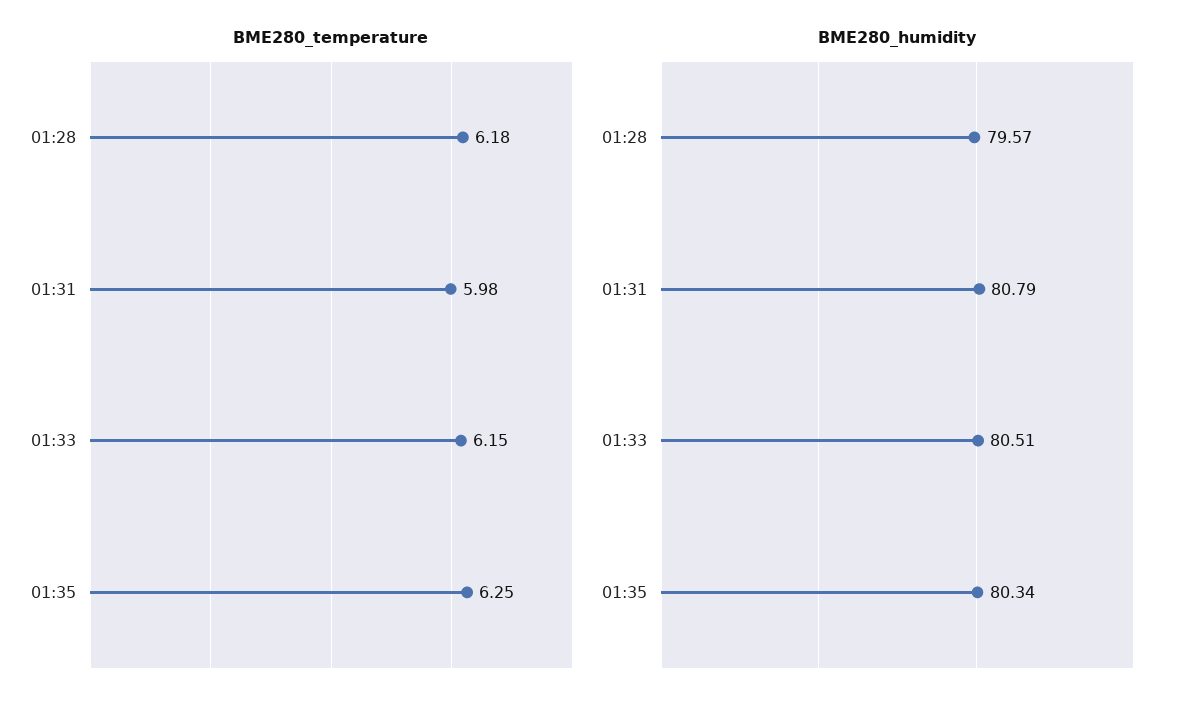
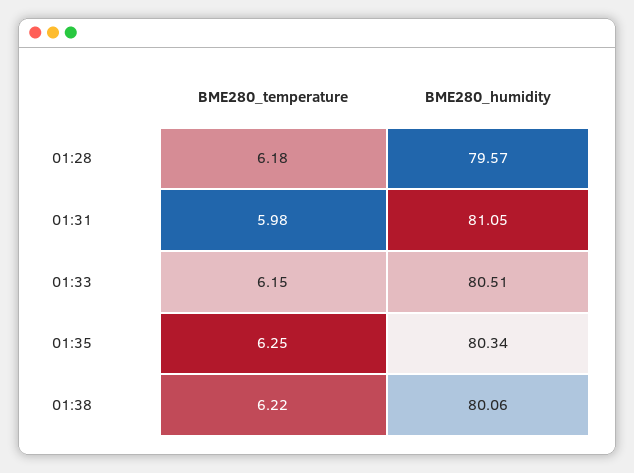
BME280_humidity, 01:31: 80.79 -> 81.05
BME280_temperature, 01:38: none -> 6.22
BME280_humidity, 01:38: none -> 80.06

